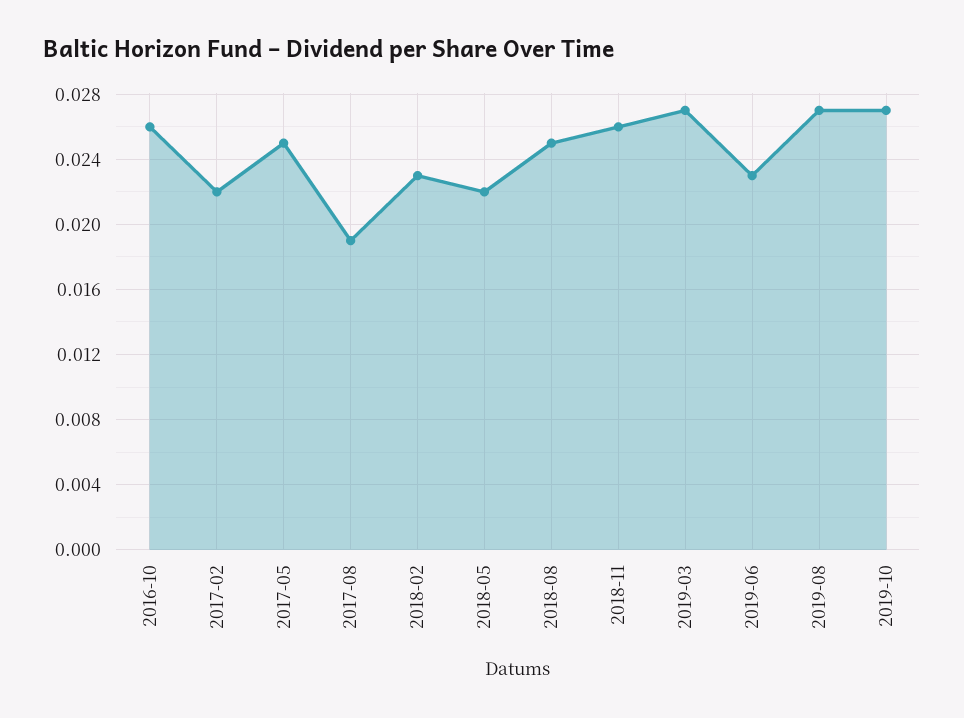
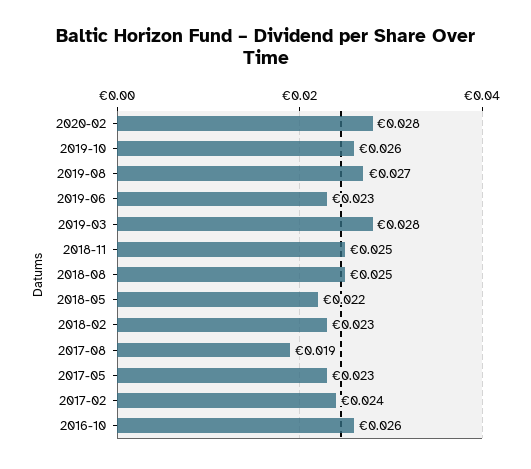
2017-02: 0.022 -> 0.024
2017-05: 0.025 -> 0.023
2018-11: 0.026 -> 0.025
2019-03: 0.027 -> 0.028
2019-10: 0.027 -> 0.026
2020-02: none -> 0.028

